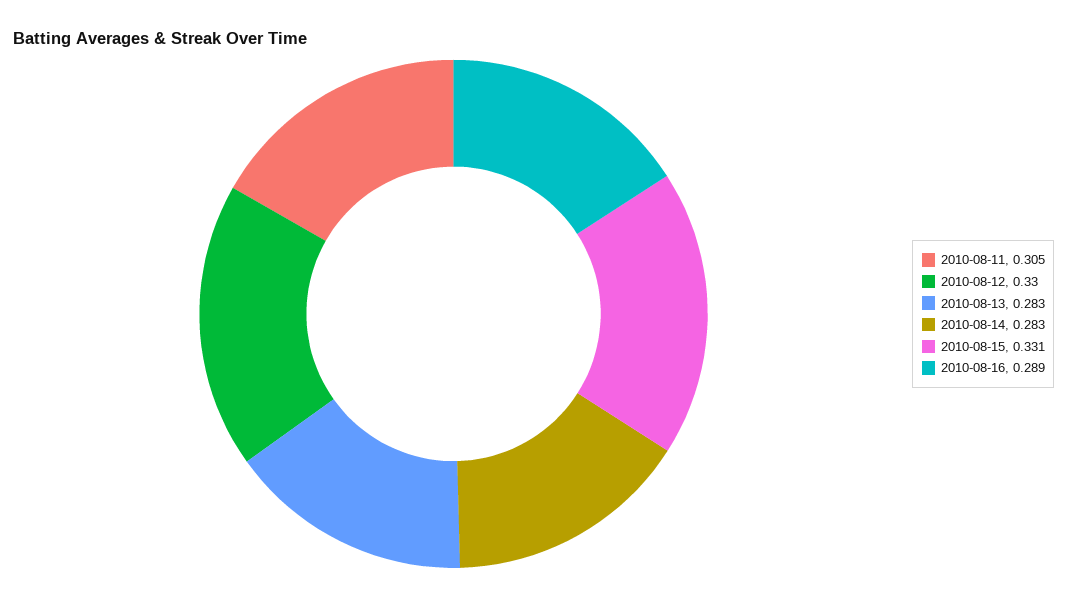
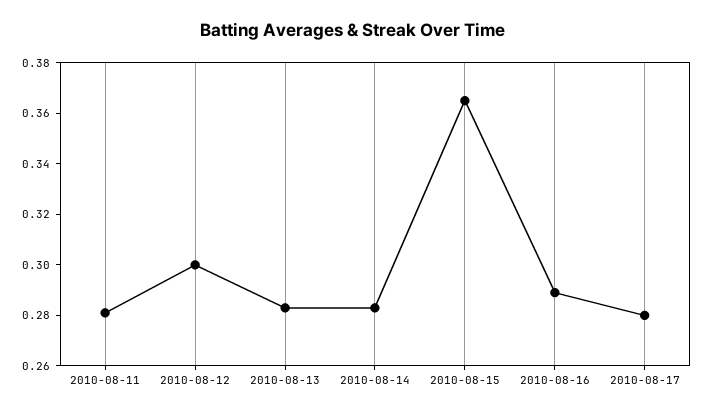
2010-08-11: 0.305 -> 0.28
2010-08-12: 0.33 -> 0.3
2010-08-15: 0.331 -> 0.365
2010-08-17: none -> 0.28

